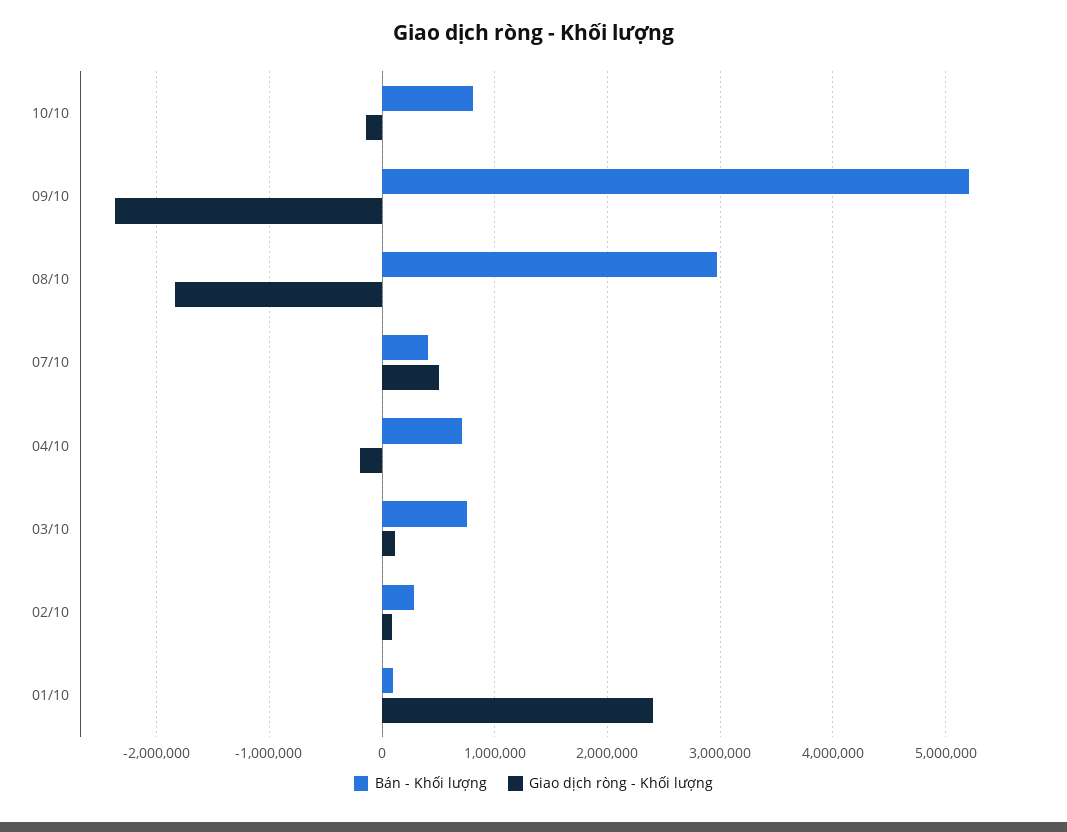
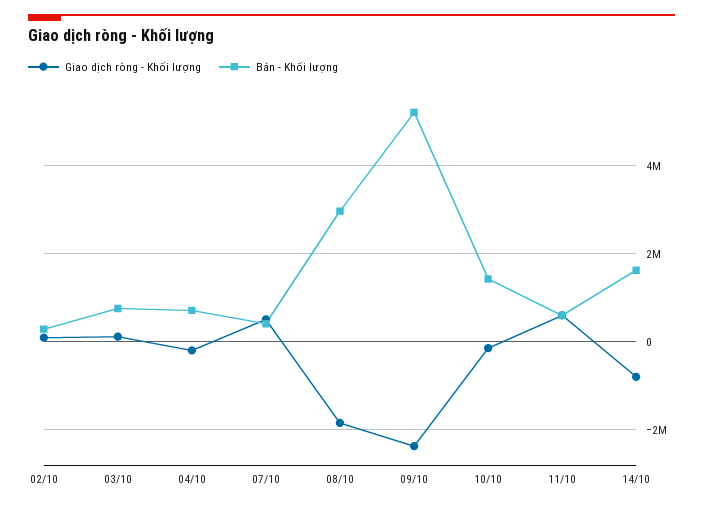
Bán - Khối lượng, 10/10: 800000 -> 1400000
Bán - Khối lượng, 01/10: 100000 -> none
Giao dịch ròng - Khối lượng, 01/10: 2400000 -> none
Giao dịch ròng - Khối lượng, 11/10: none -> 600000
Bán - Khối lượng, 11/10: none -> 600000
Giao dịch ròng - Khối lượng, 14/10: none -> -800000
Bán - Khối lượng, 14/10: none -> 1600000

